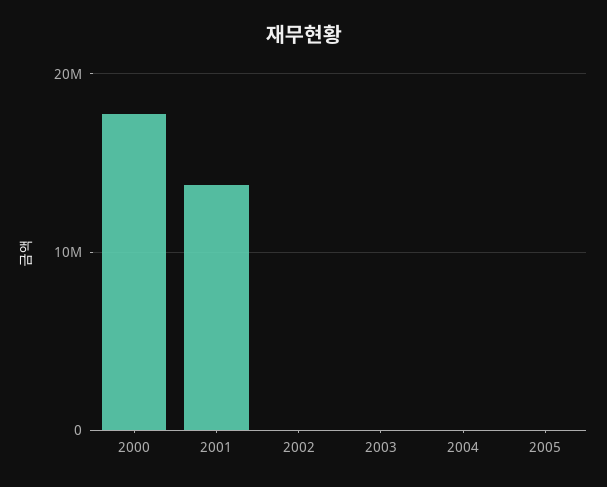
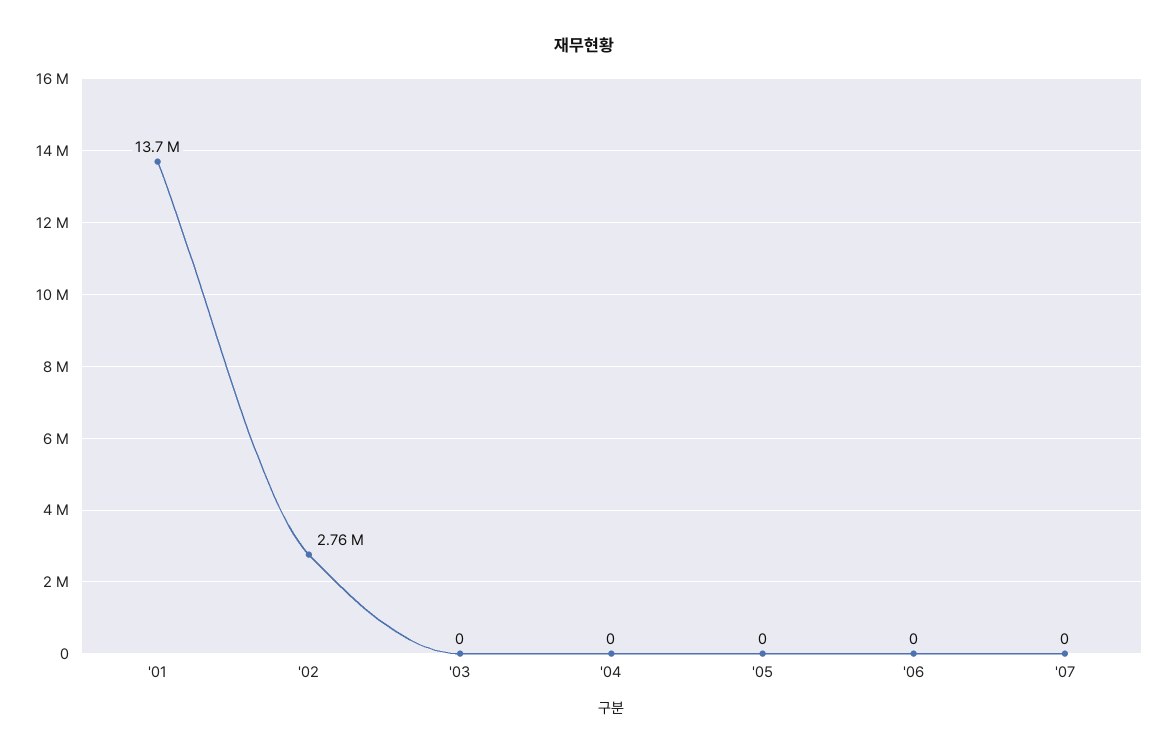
2000: 18000000 -> none
2002: 0 -> 2760000
'06: none -> 0
'07: none -> 0

